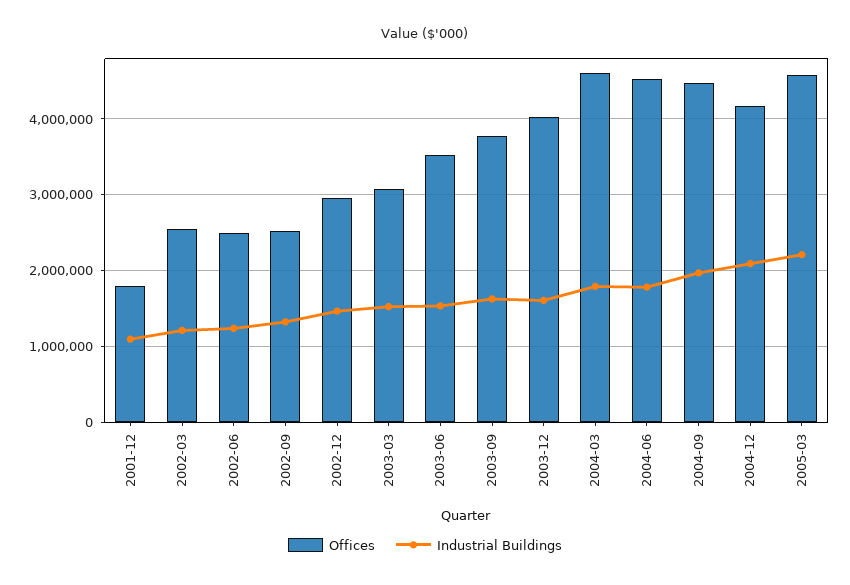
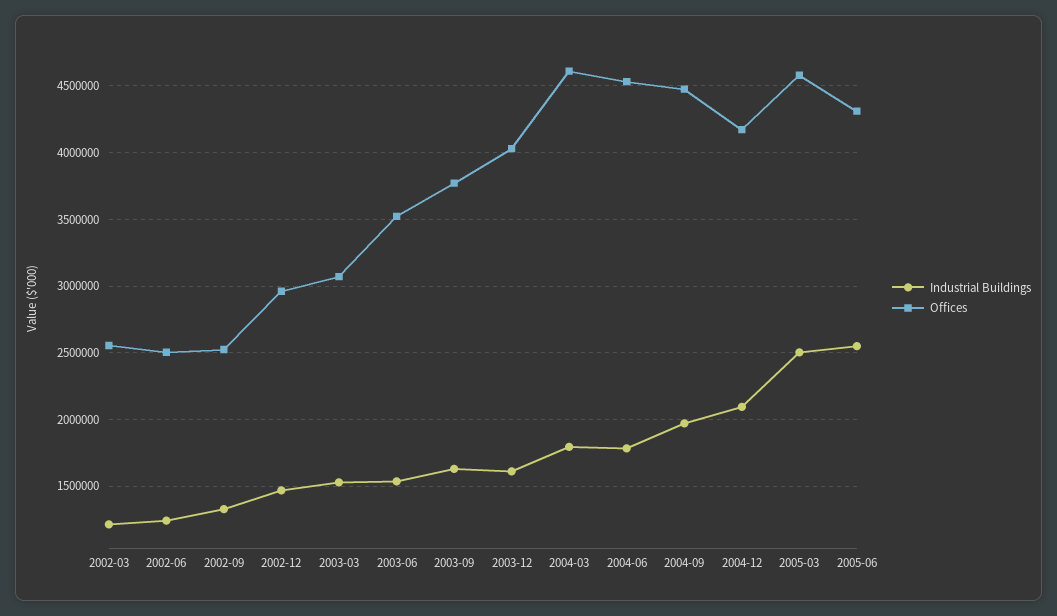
Offices, 2001-12: 1800000 -> none
Industrial Buildings, 2001-12: 1100000 -> none
Industrial Buildings, 2005-03: 2200000 -> 2500000
Industrial Buildings, 2005-06: none -> 2550000
Offices, 2005-06: none -> 4300000

